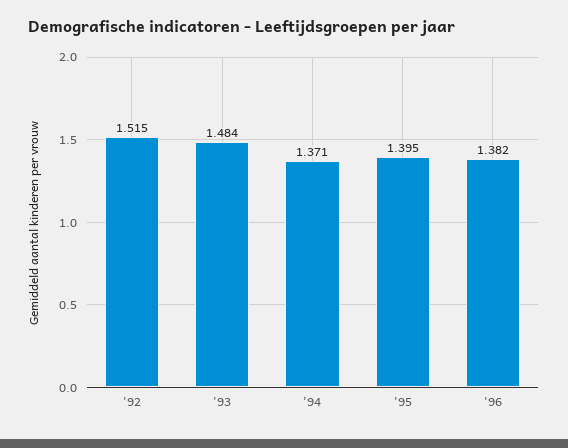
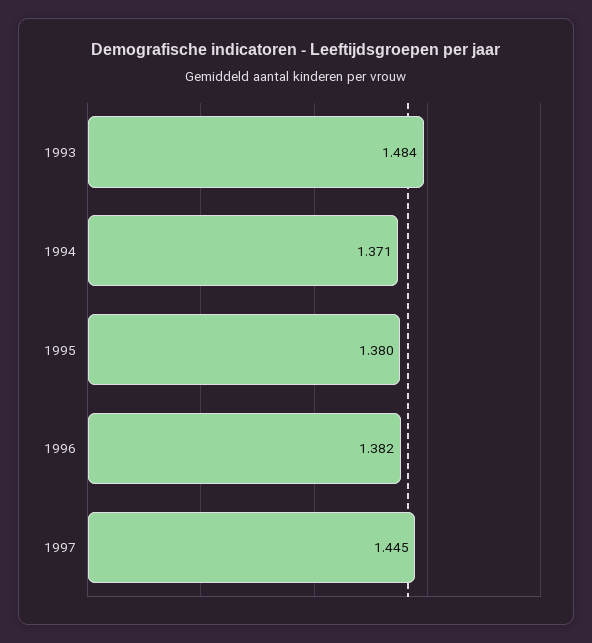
'92: 1.515 -> none
'95: 1.395 -> 1.38
1997: none -> 1.445

